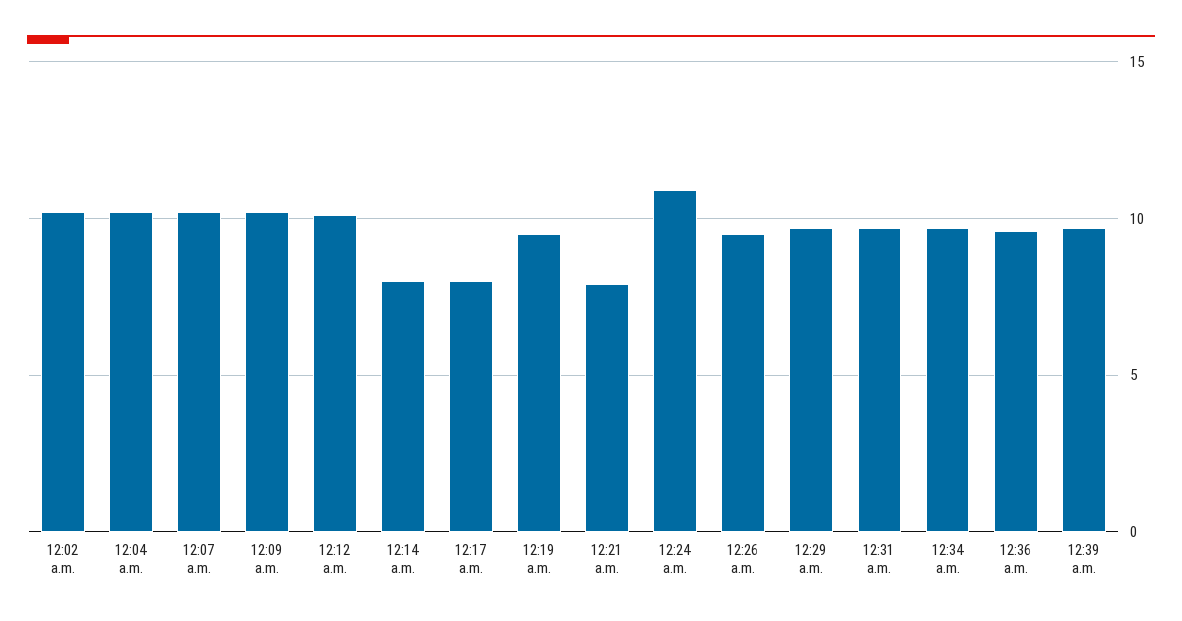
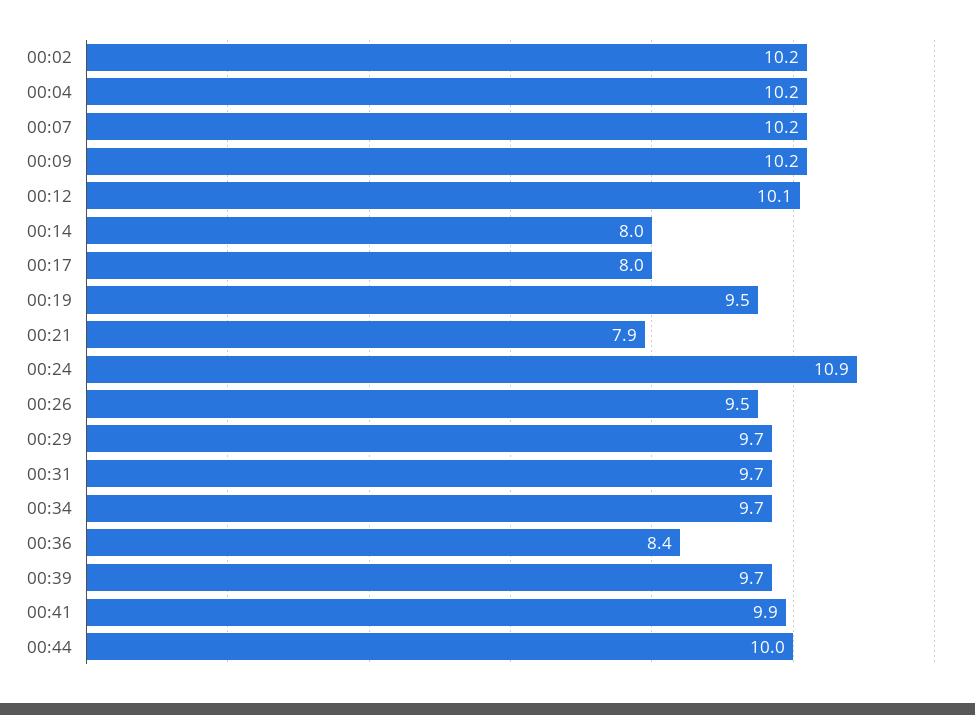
12:36 a.m.: 9.5 -> 8.4
00:41: none -> 9.9
00:44: none -> 10

